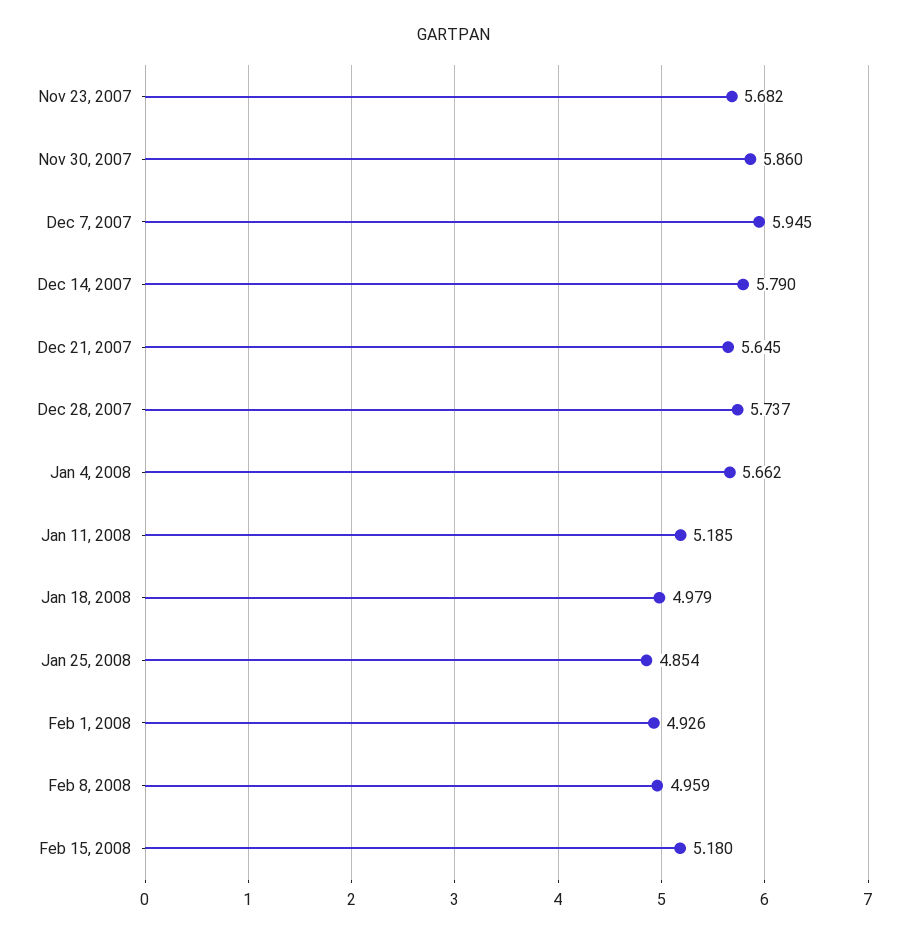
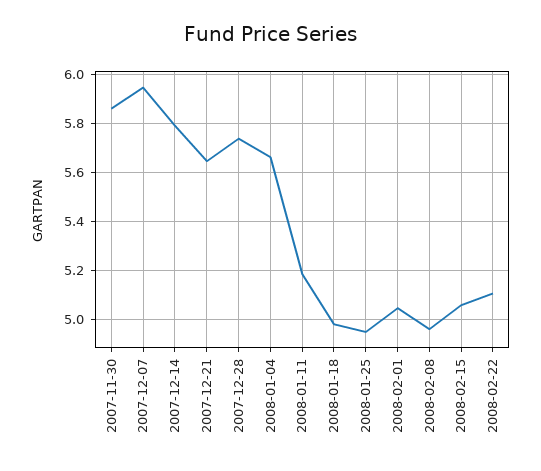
Nov 23, 2007: 5.682 -> none
Jan 25, 2008: 4.854 -> 4.95
Feb 1, 2008: 4.926 -> 5.05
Feb 15, 2008: 5.18 -> 5.05
2008-02-22: none -> 5.1

